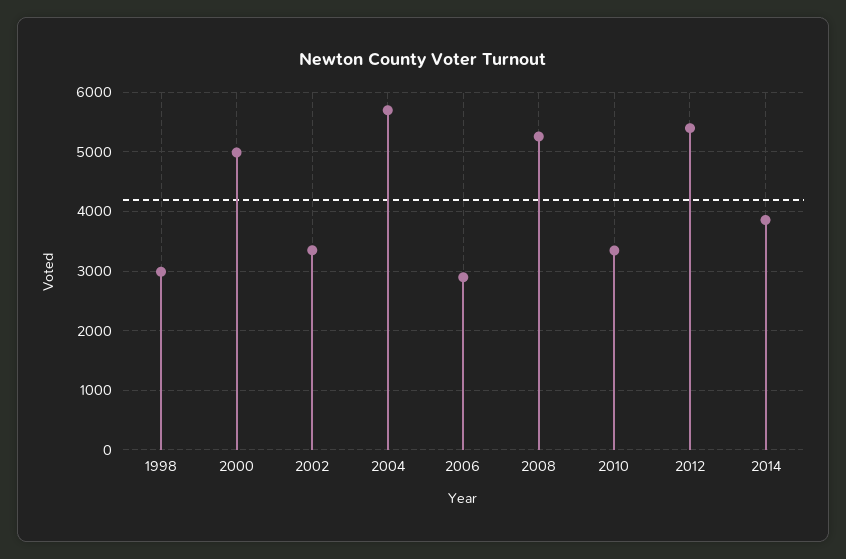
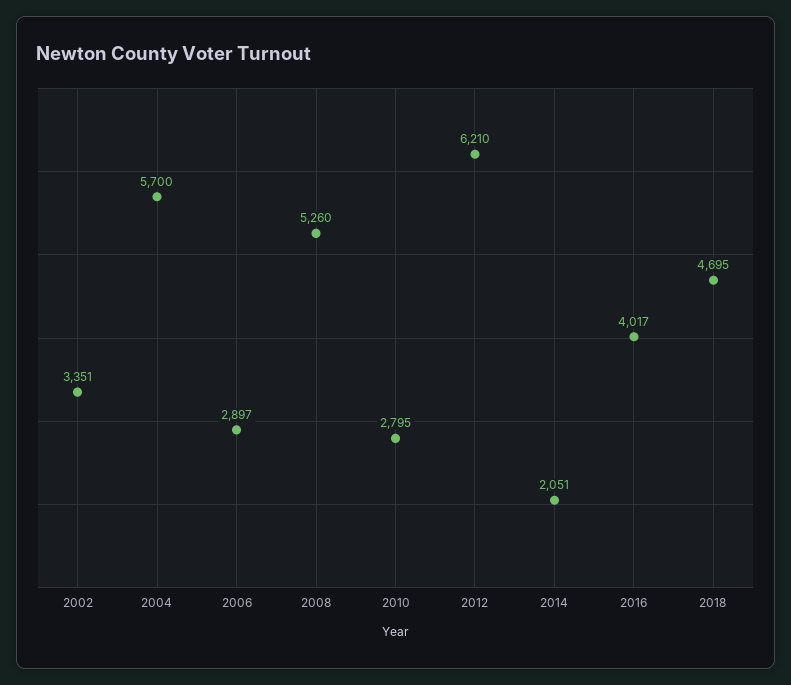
1998: 3000 -> none
2000: 5000 -> none
2010: 3400 -> 2795
2012: 5400 -> 6210
2014: 3800 -> 2051
2016: none -> 4017
2018: none -> 4695

